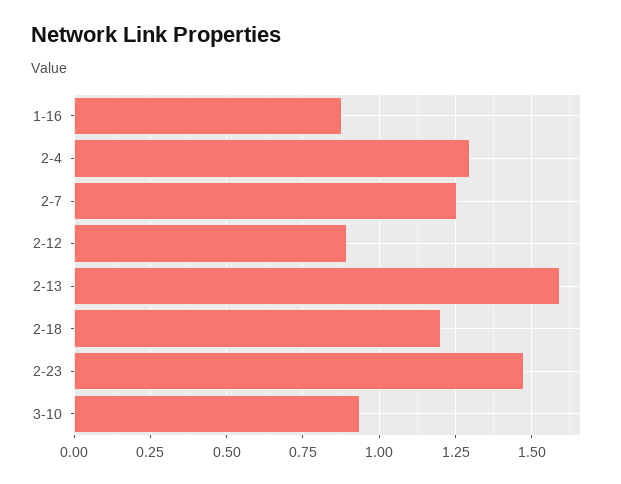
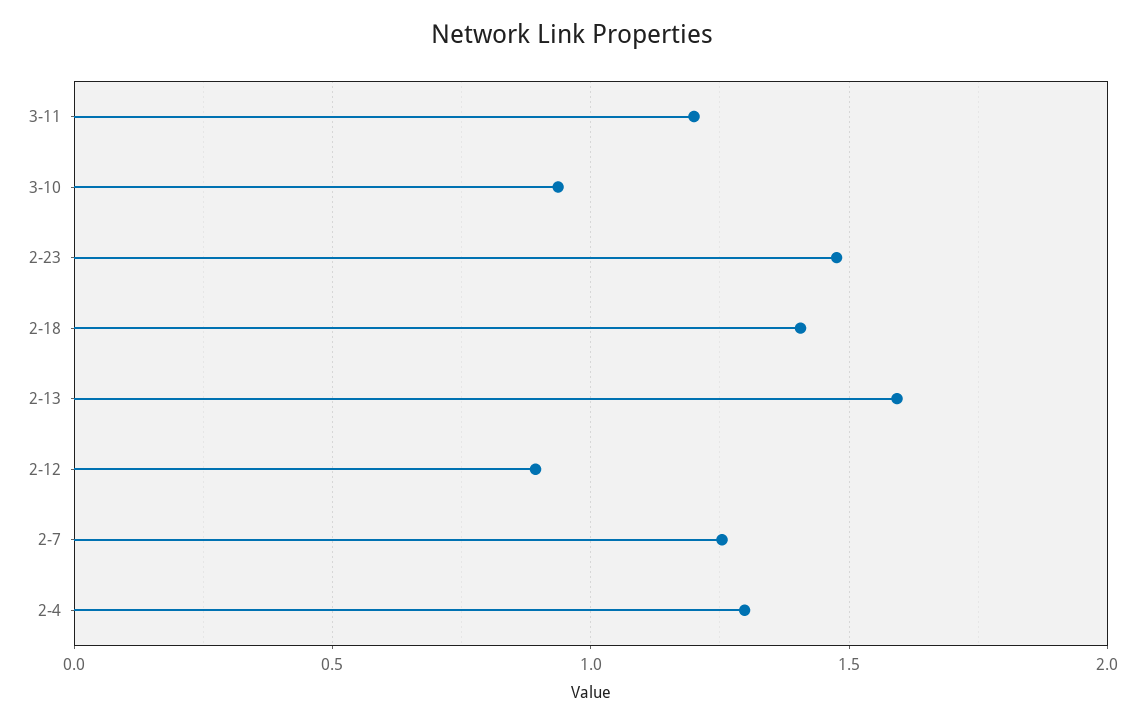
1-16: 0.875 -> none
2-18: 1.2 -> 1.4
3-11: none -> 1.2

